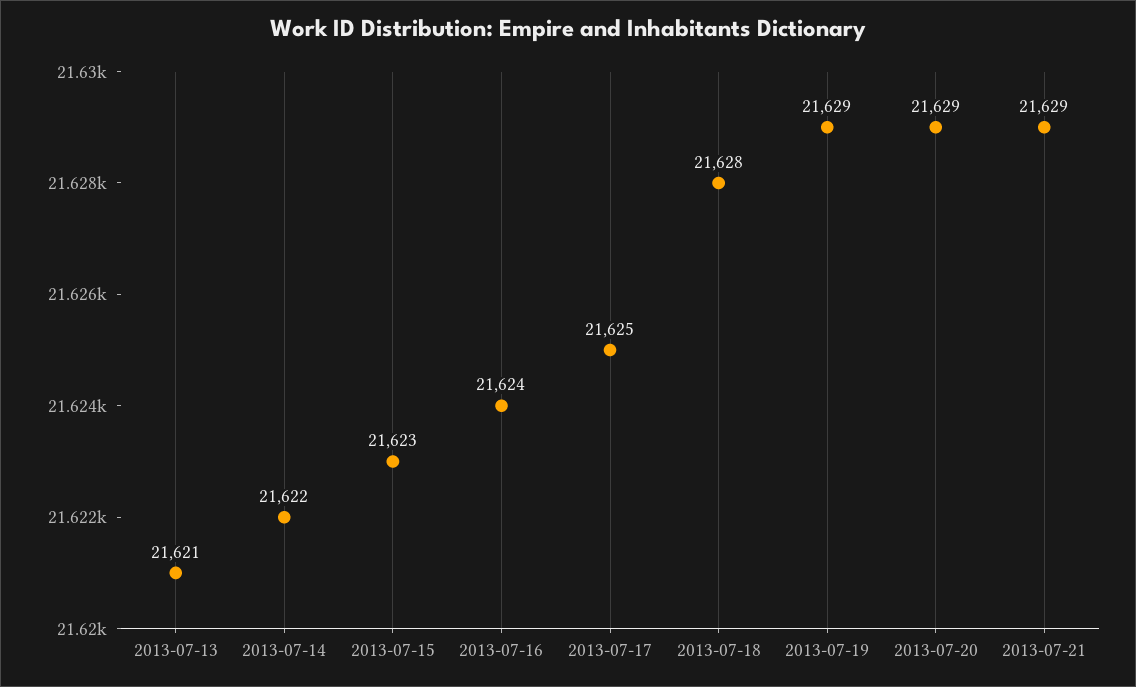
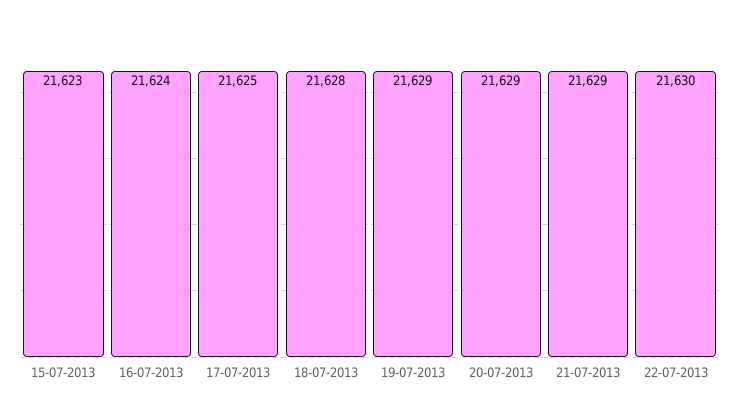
2013-07-13: 21621 -> none
2013-07-14: 21622 -> none
22-07-2013: none -> 21630

